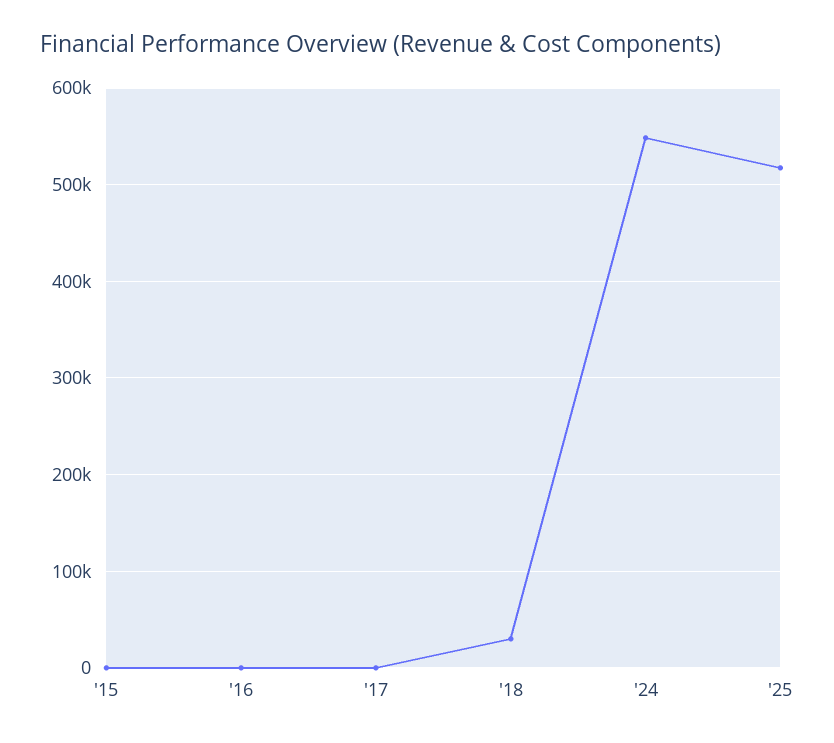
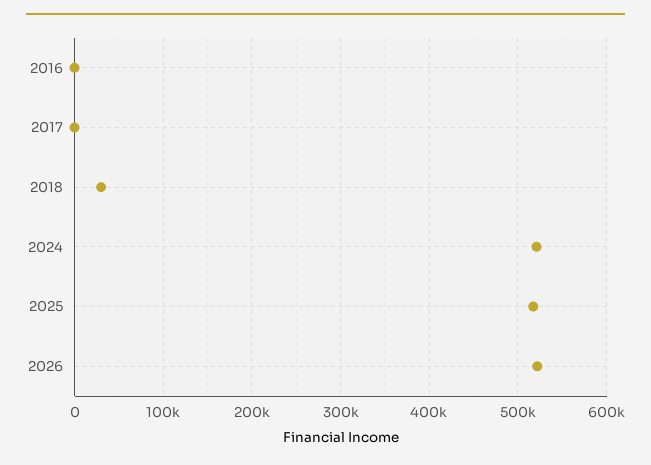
'15: 0 -> none
'24: 550000 -> 520000
2026: none -> 520000

